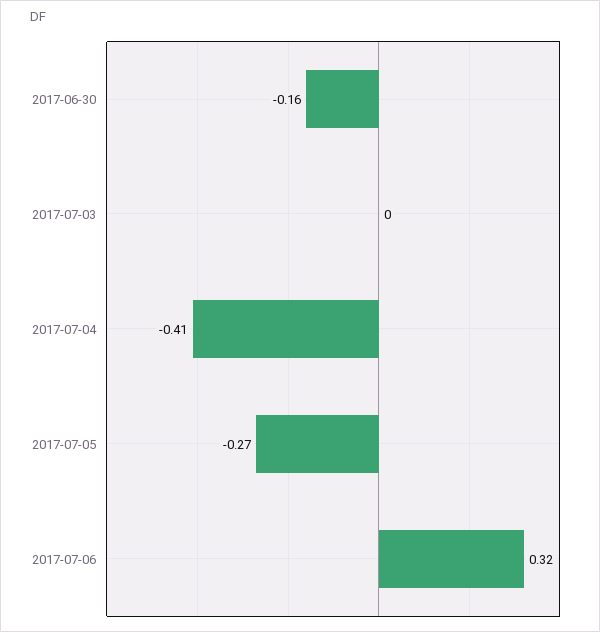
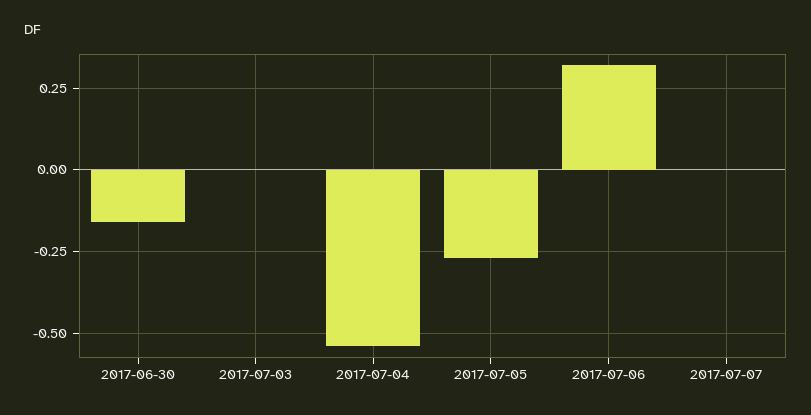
2017-07-04: -0.41 -> -0.55
2017-07-07: none -> 0

